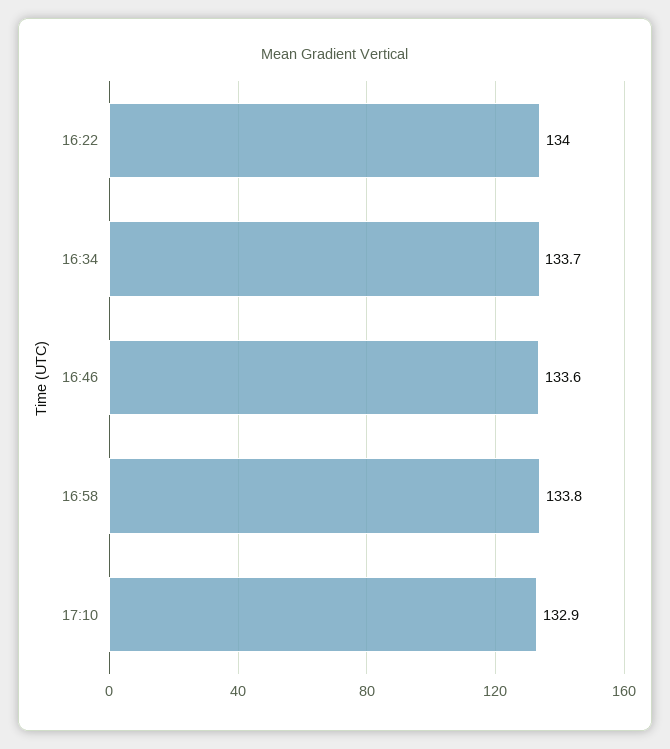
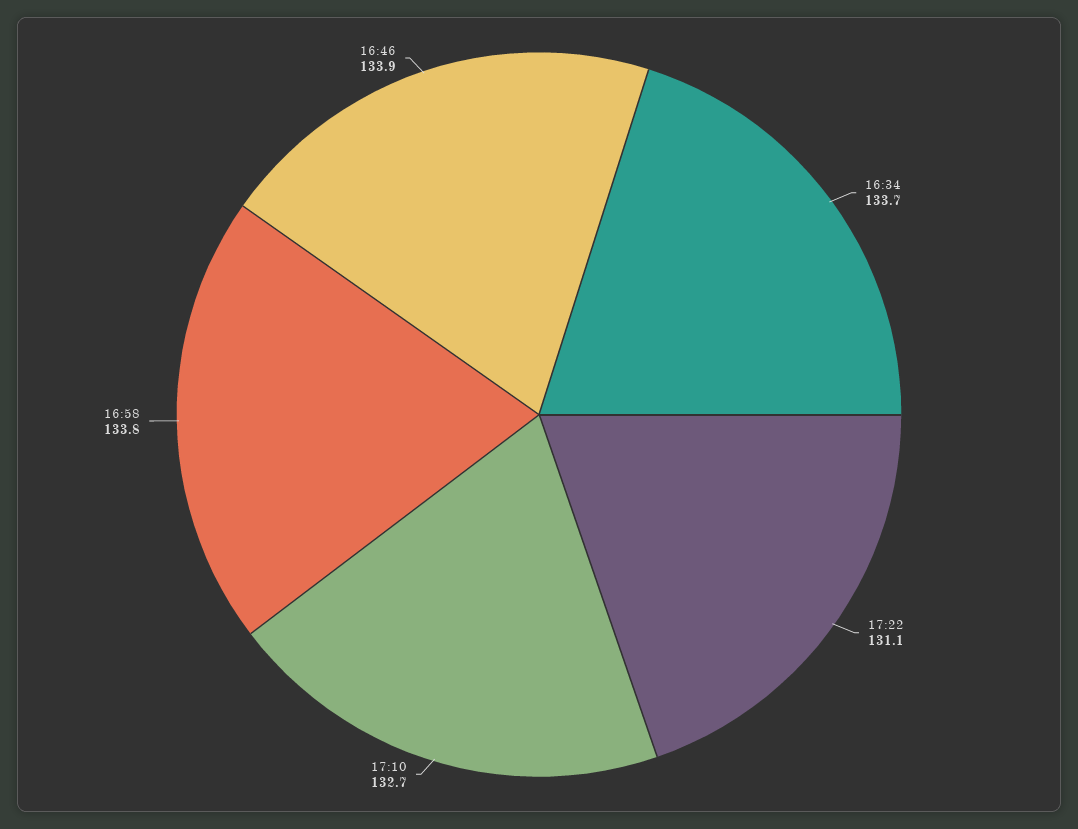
16:22: 134 -> none
16:46: 133.6 -> 133.9
17:10: 132.9 -> 132.7
17:22: none -> 131.1

